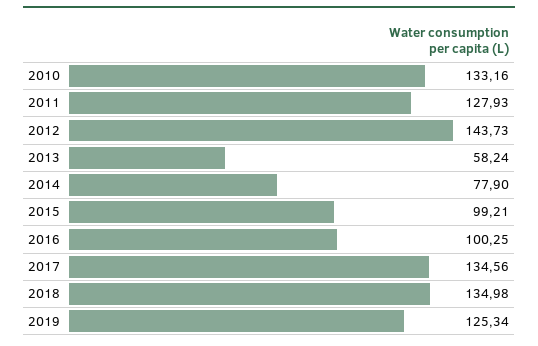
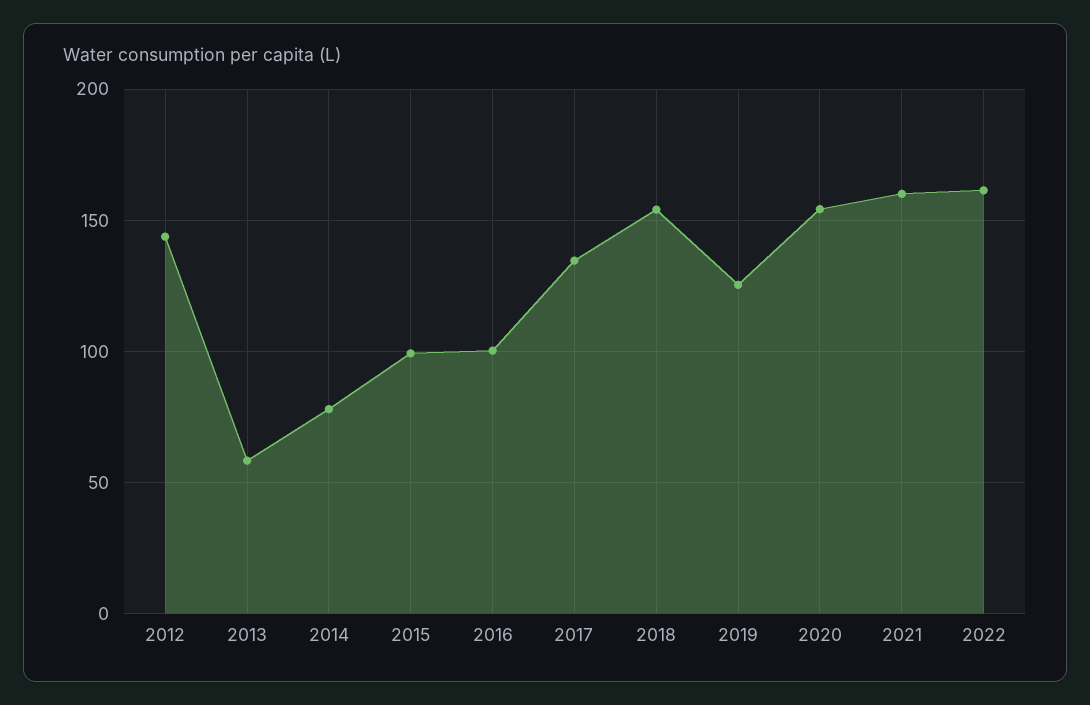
2010: 133.16 -> none
2011: 127.93 -> none
2018: 134.98 -> 155
2020: none -> 155
2021: none -> 160
2022: none -> 160

